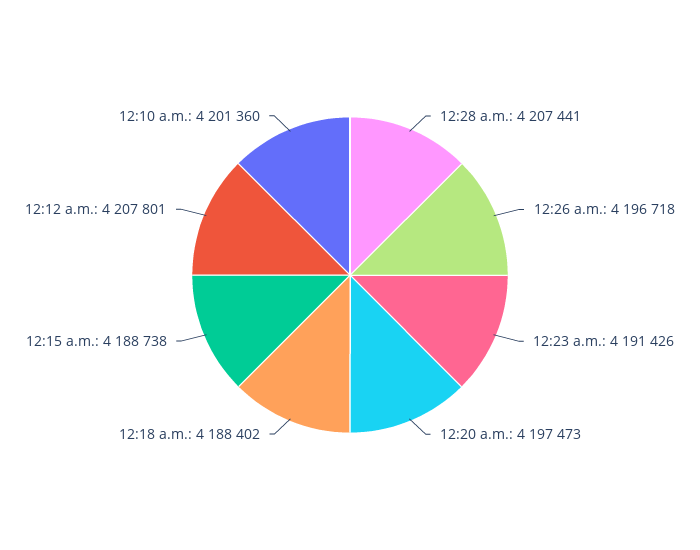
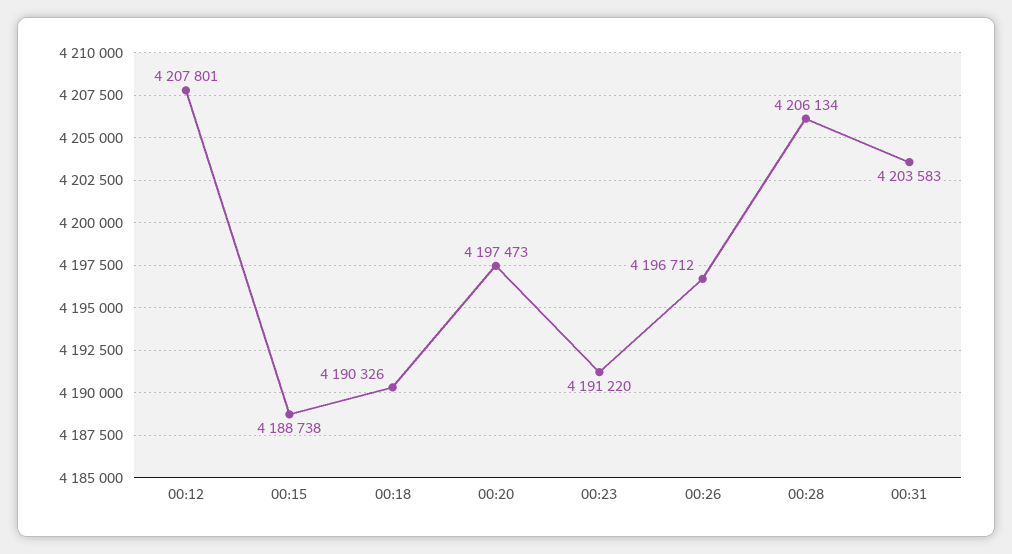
12:28 a.m.: 4207441 -> 4206134
12:26 a.m.: 4196718 -> 4196712
12:23 a.m.: 4191426 -> 4191220
12:18 a.m.: 4188402 -> 4190326
12:10 a.m.: 4201360 -> none
00:31: none -> 4203583

